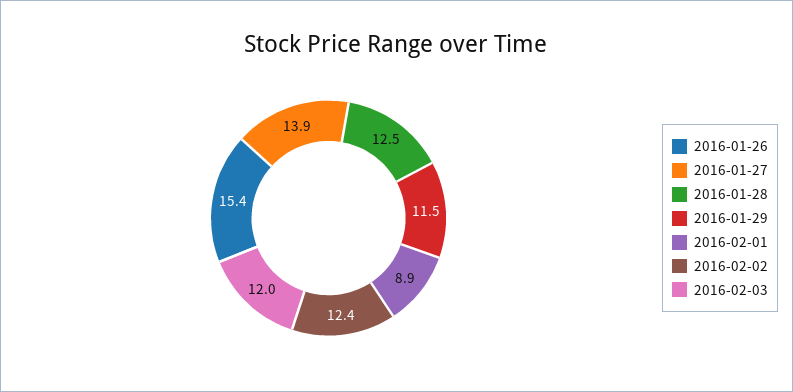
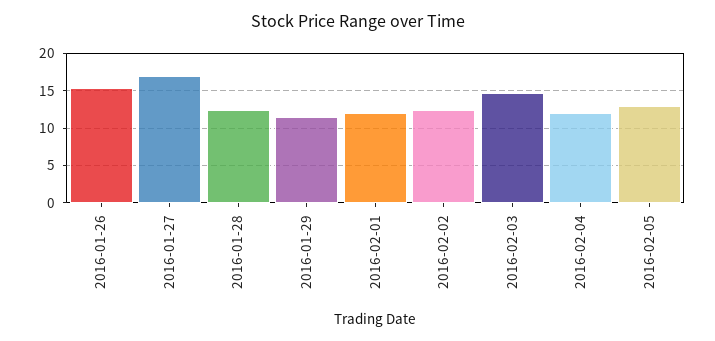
2016-01-27: 13.9 -> 17
2016-02-01: 8.9 -> 12
2016-02-03: 12 -> 15
2016-02-04: none -> 12
2016-02-05: none -> 13

